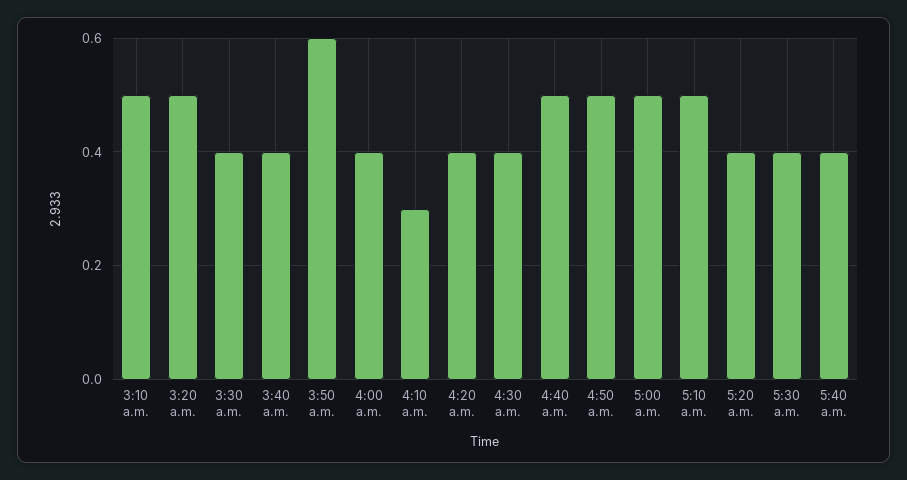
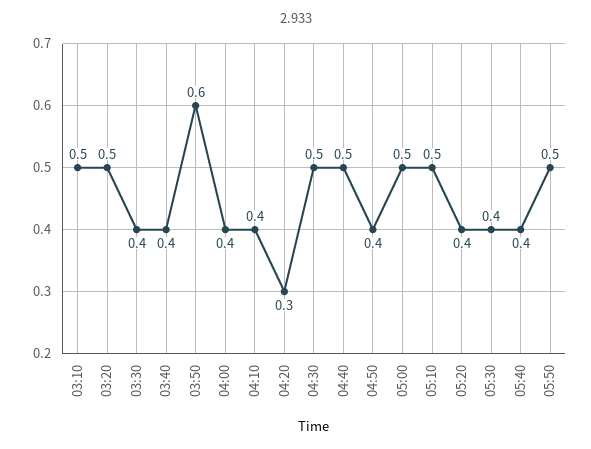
4:10 a.m.: 0.3 -> 0.4
4:20 a.m.: 0.4 -> 0.3
4:30 a.m.: 0.4 -> 0.5
4:50 a.m.: 0.5 -> 0.4
05:50: none -> 0.5

